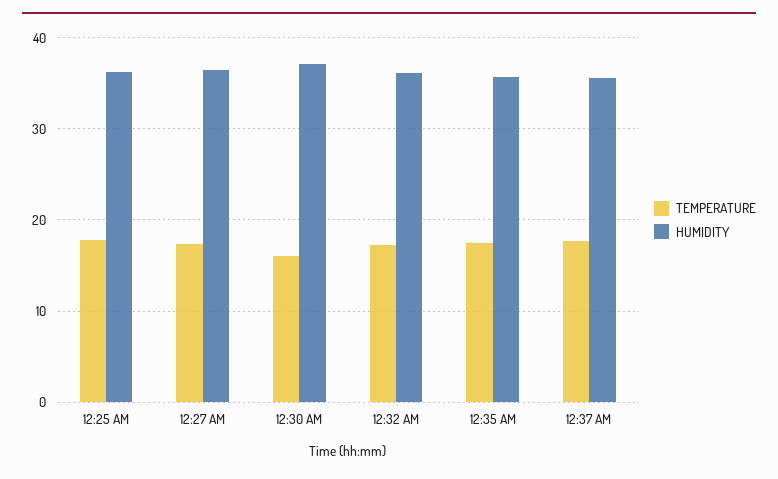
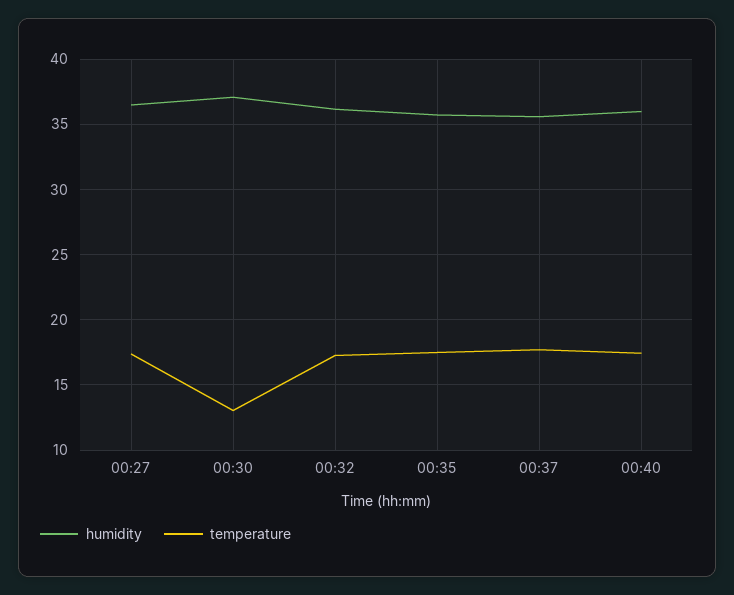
TEMPERATURE, 12:25 AM: 18 -> none
HUMIDITY, 12:25 AM: 36 -> none
TEMPERATURE, 12:30 AM: 16 -> 13
HUMIDITY, 00:40: none -> 36
TEMPERATURE, 00:40: none -> 17.5

